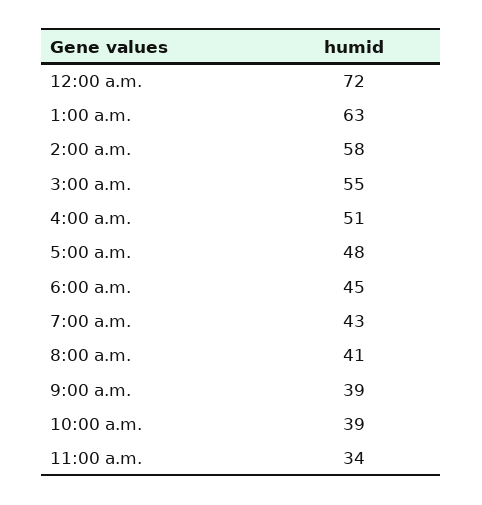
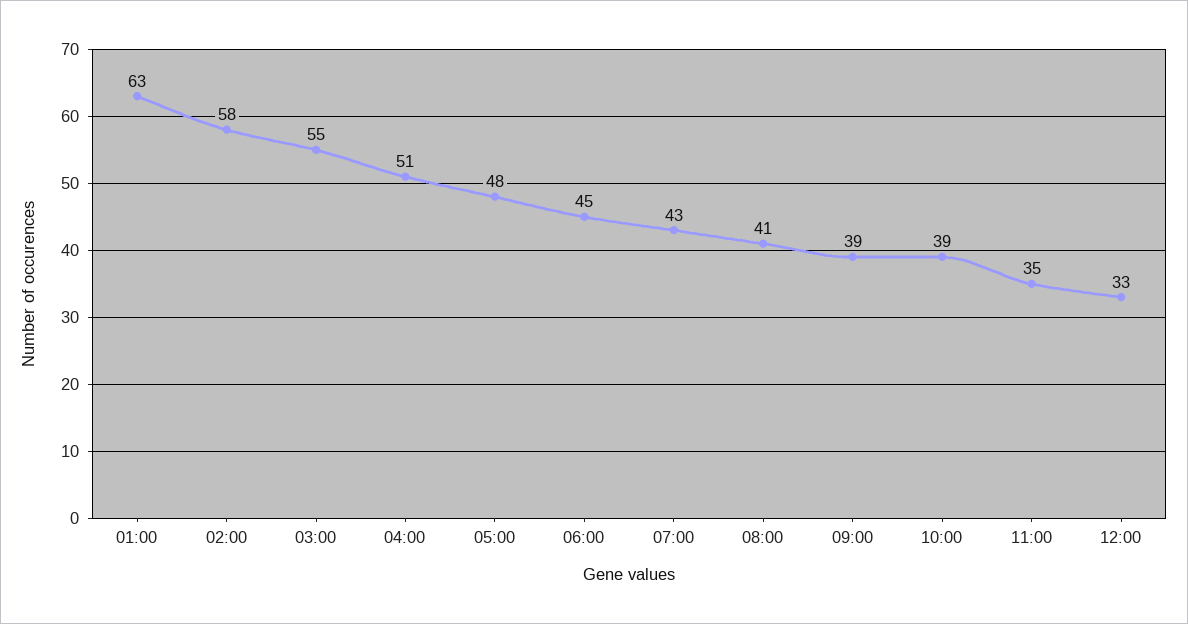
12:00 a.m.: 72 -> none
11:00 a.m.: 34 -> 35
12:00: none -> 33

